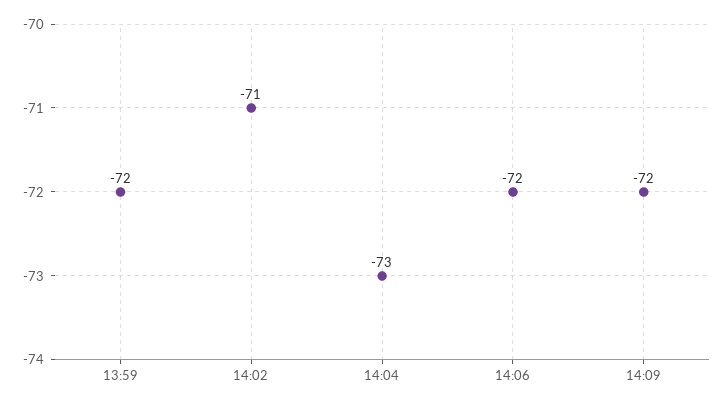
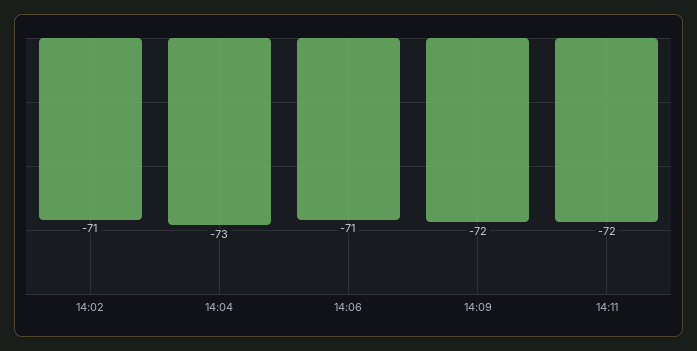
13:59: -72 -> none
14:06: -72 -> -71
14:11: none -> -72

